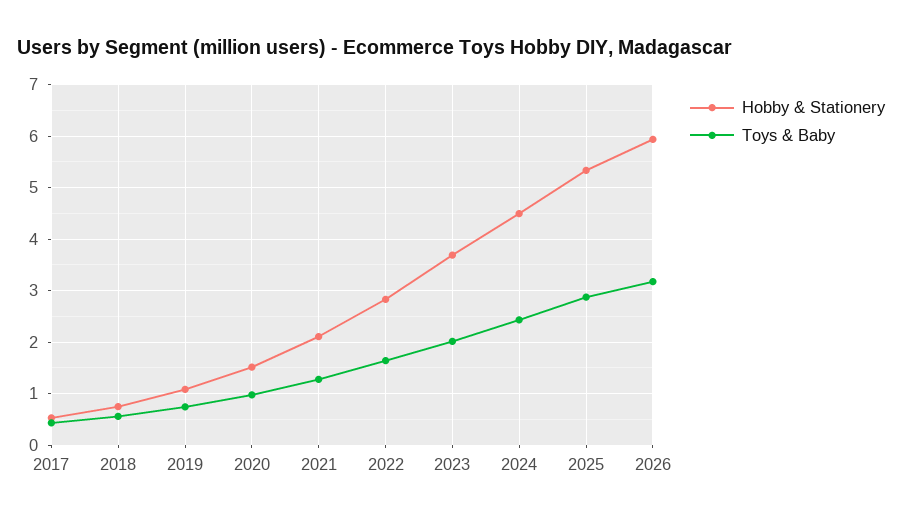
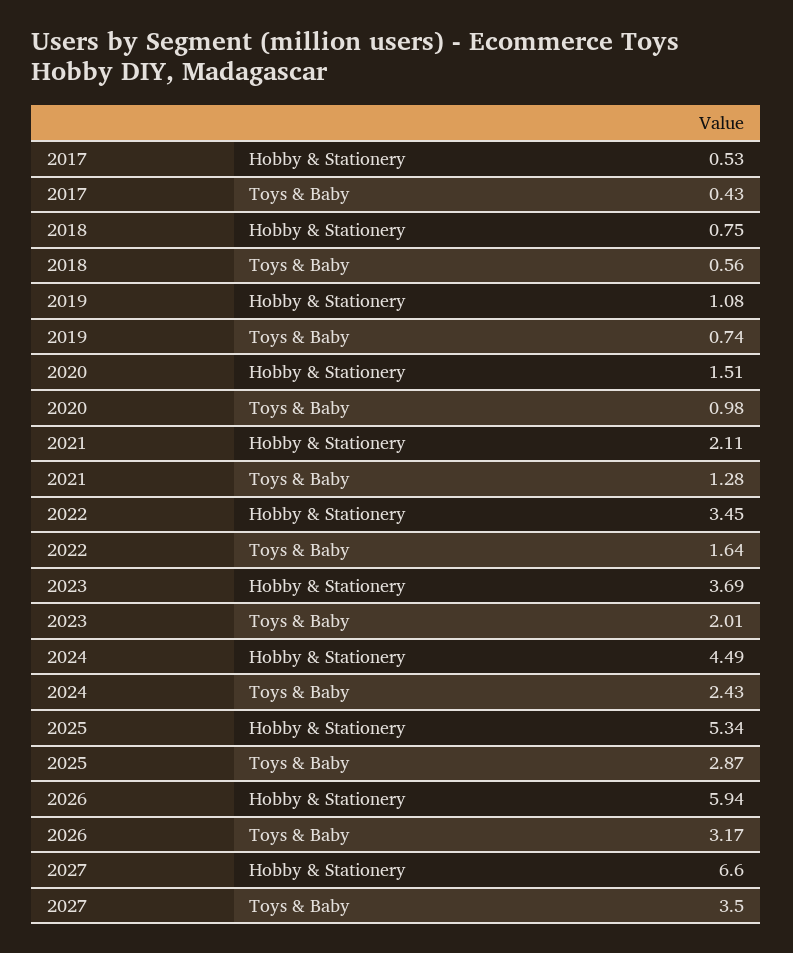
Hobby & Stationery, 2022: 2.8 -> 3.45
Hobby & Stationery, 2027: none -> 6.6
Toys & Baby, 2027: none -> 3.5

